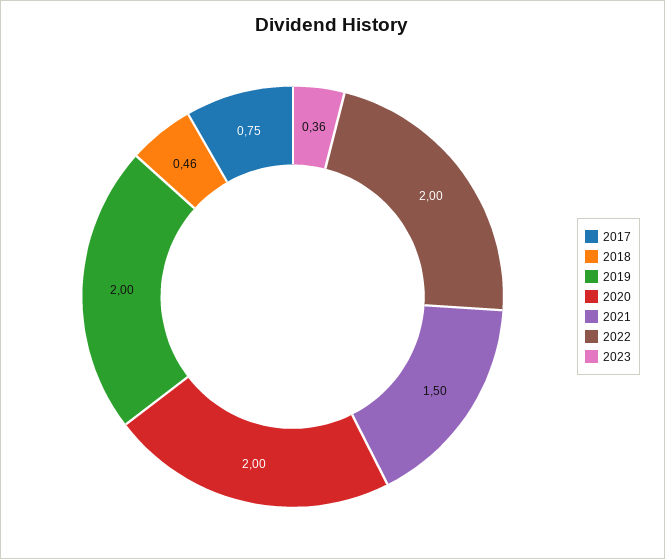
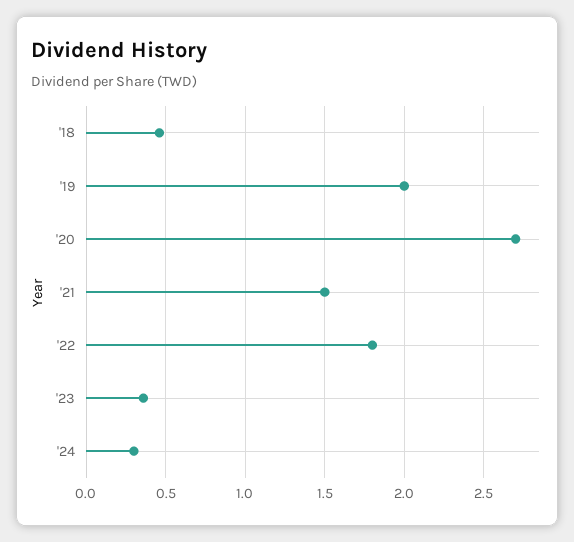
2017: 0.75 -> none
2020: 2 -> 2.7
2022: 2 -> 1.8
'24: none -> 0.3

